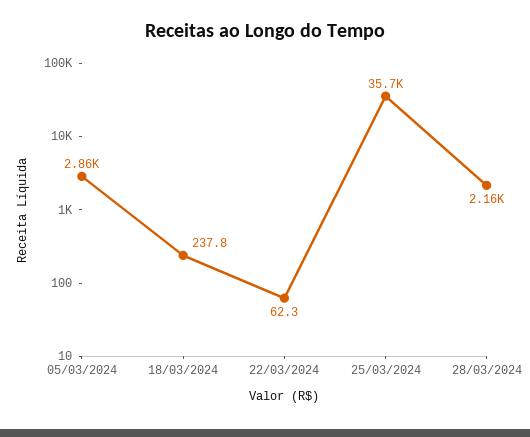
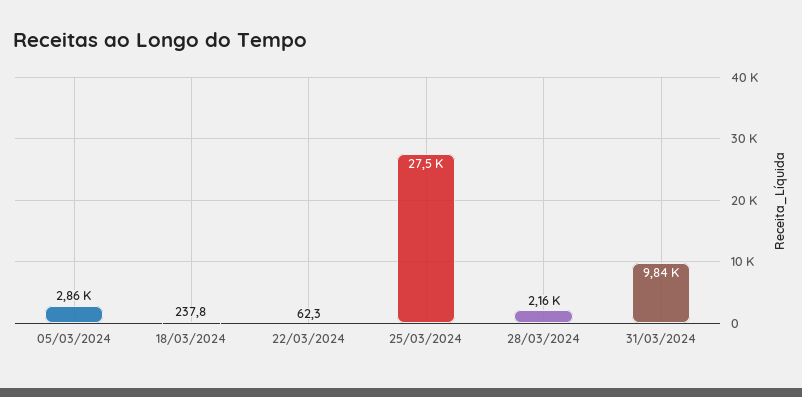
25/03/2024: 35700 -> 27500
31/03/2024: none -> 9840

